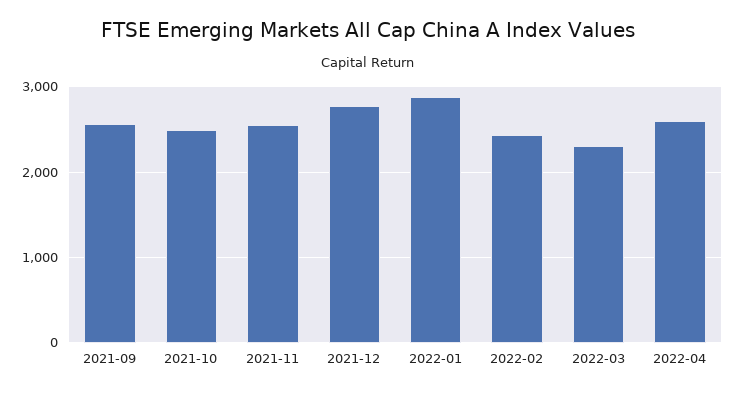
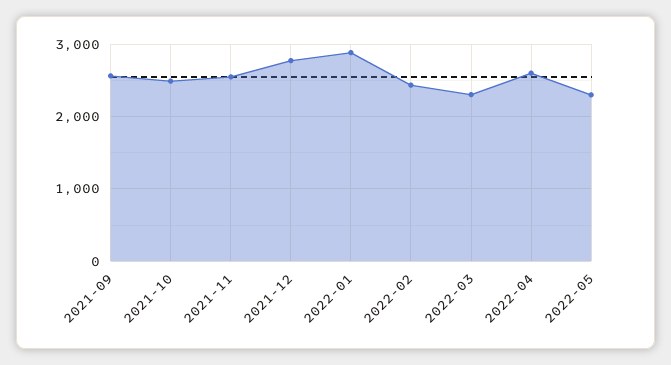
2022-05: none -> 2300

